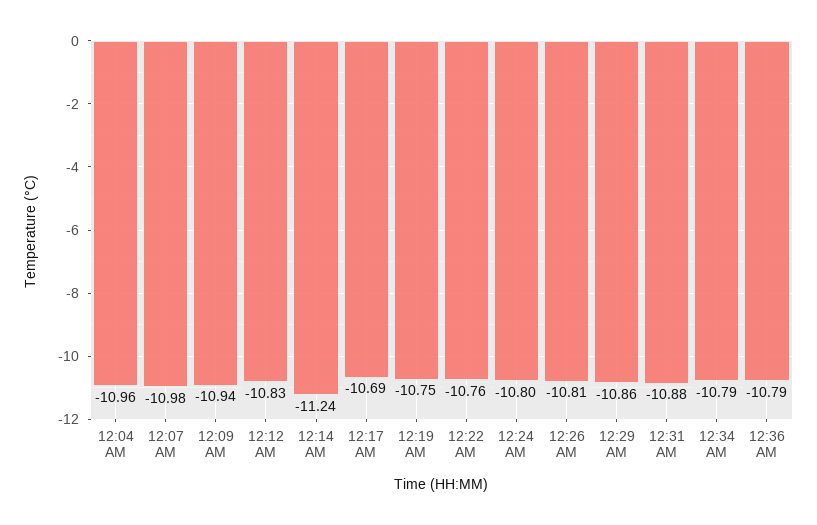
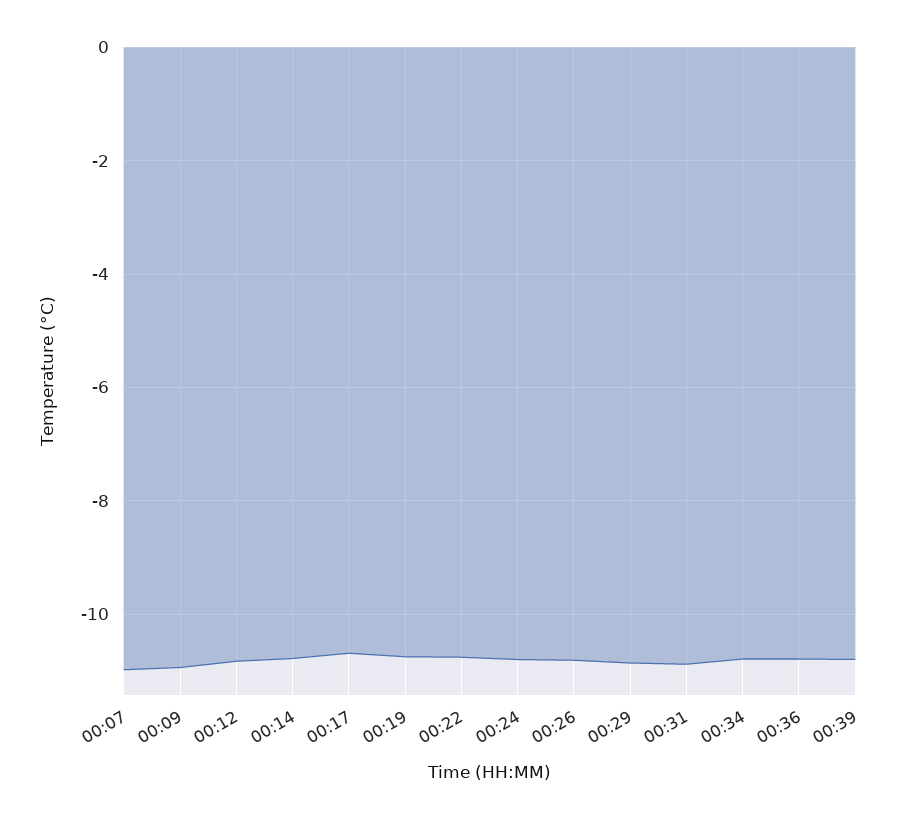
12:04 AM: -10.96 -> none
12:14 AM: -11.24 -> -10.8
00:39: none -> -10.8

